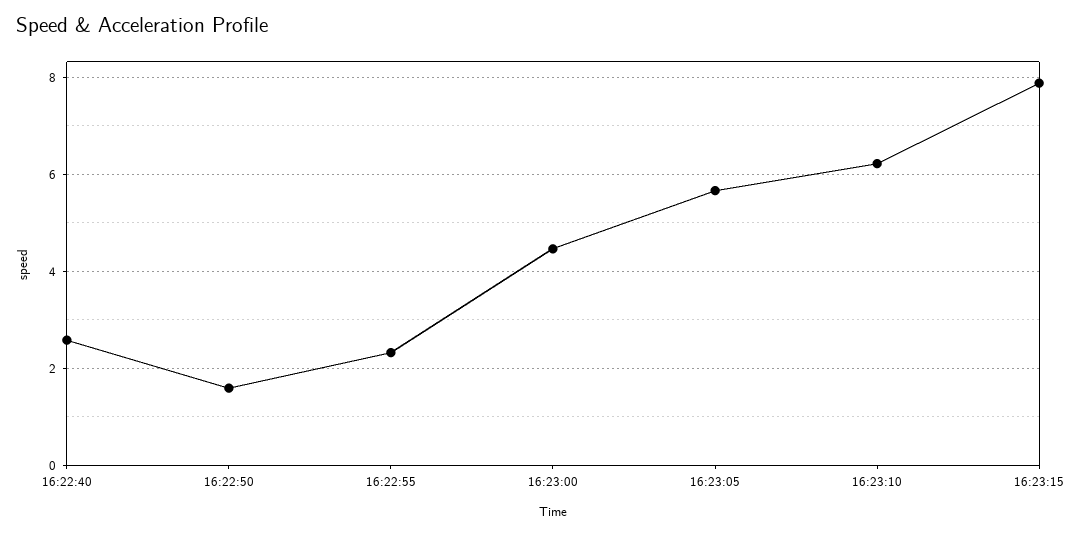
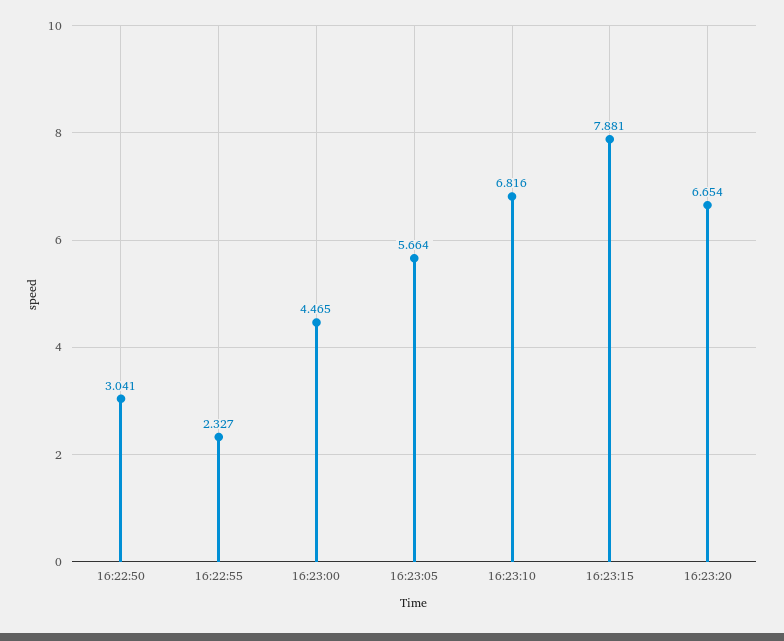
16:22:40: 2.6 -> none
16:22:50: 1.6 -> 3.041
16:23:10: 6.2 -> 6.816
16:23:20: none -> 6.654

